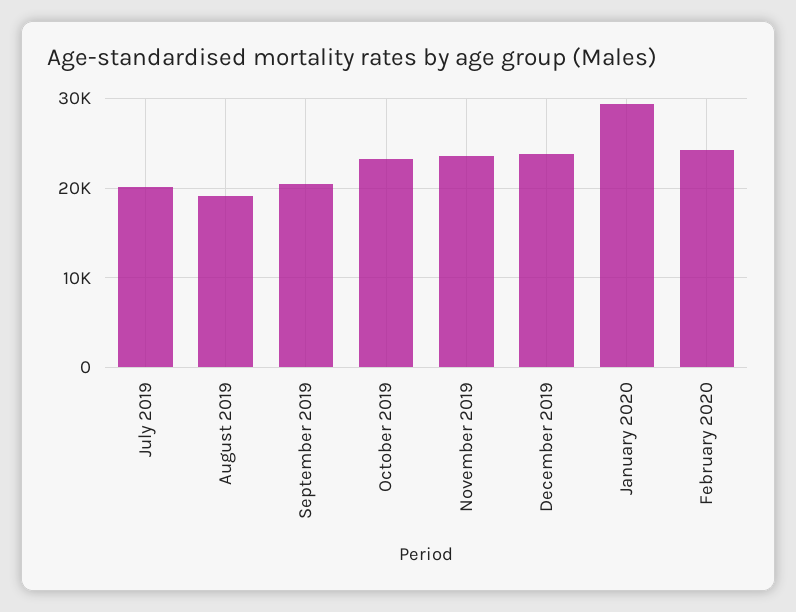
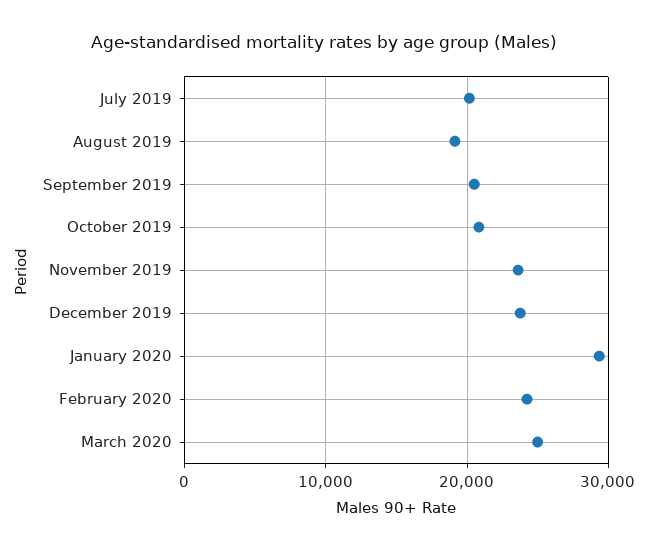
October 2019: 23000 -> 21000
March 2020: none -> 25000

